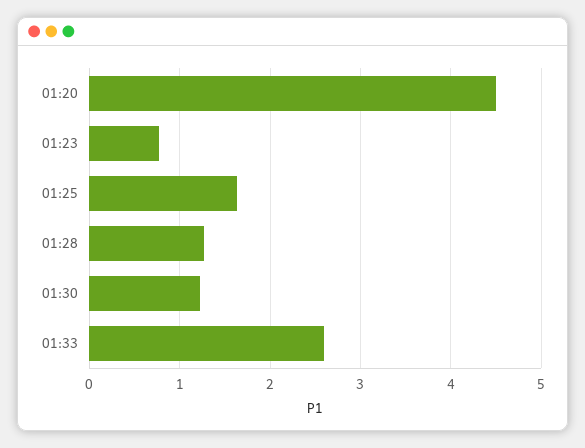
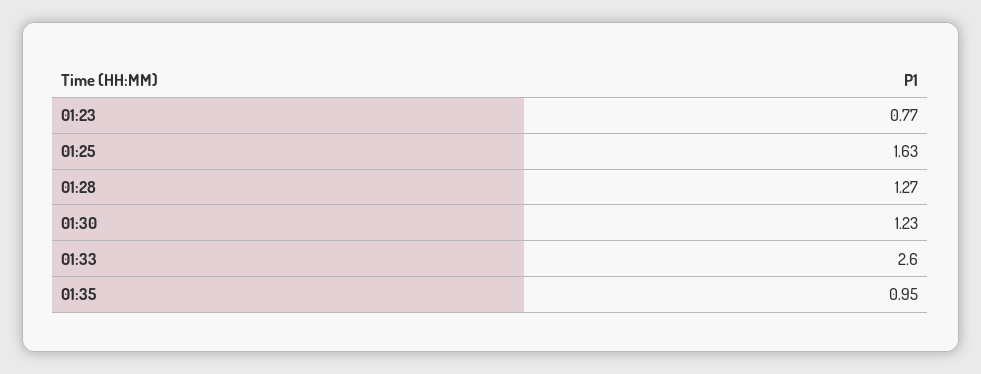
01:20: 4.5 -> none
01:35: none -> 0.95

